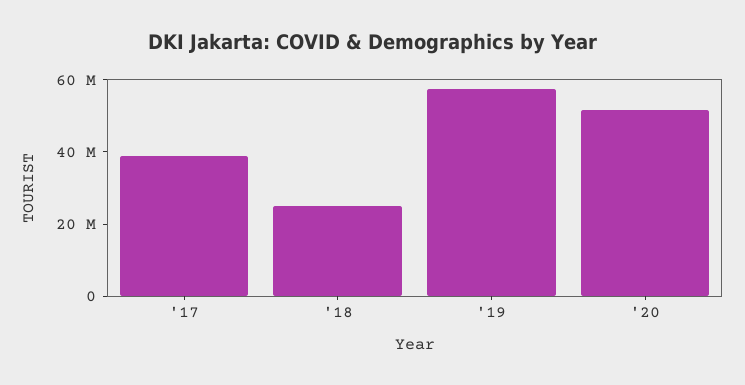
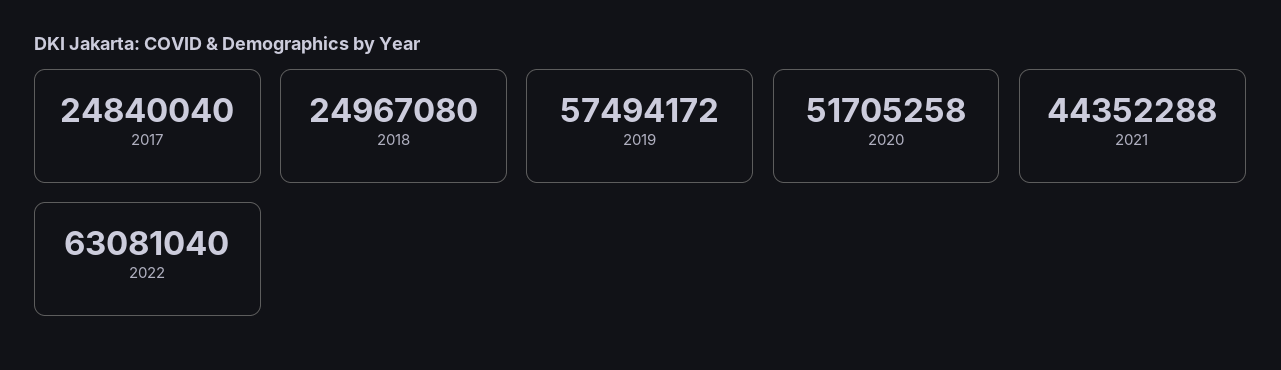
'17: 40000000 -> 24840040
2021: none -> 44352288
2022: none -> 63081040

